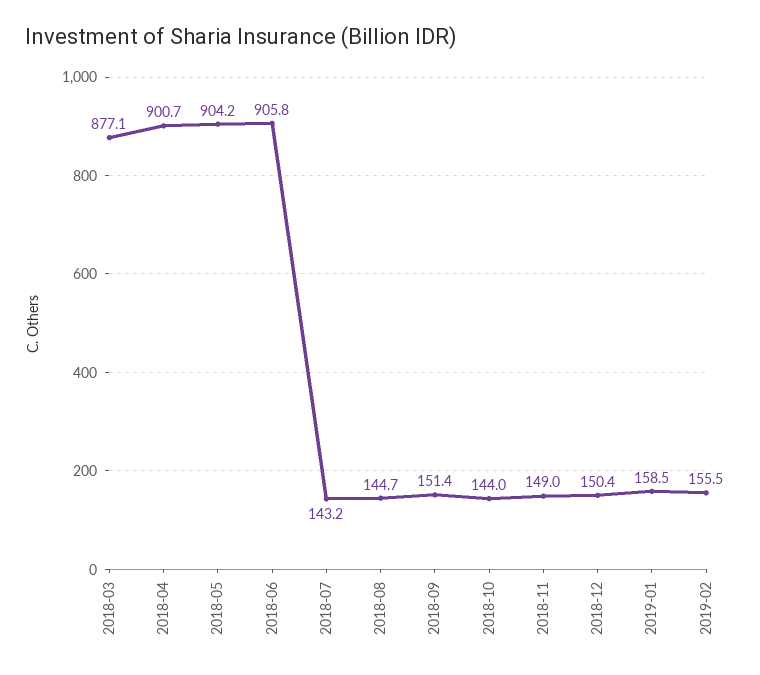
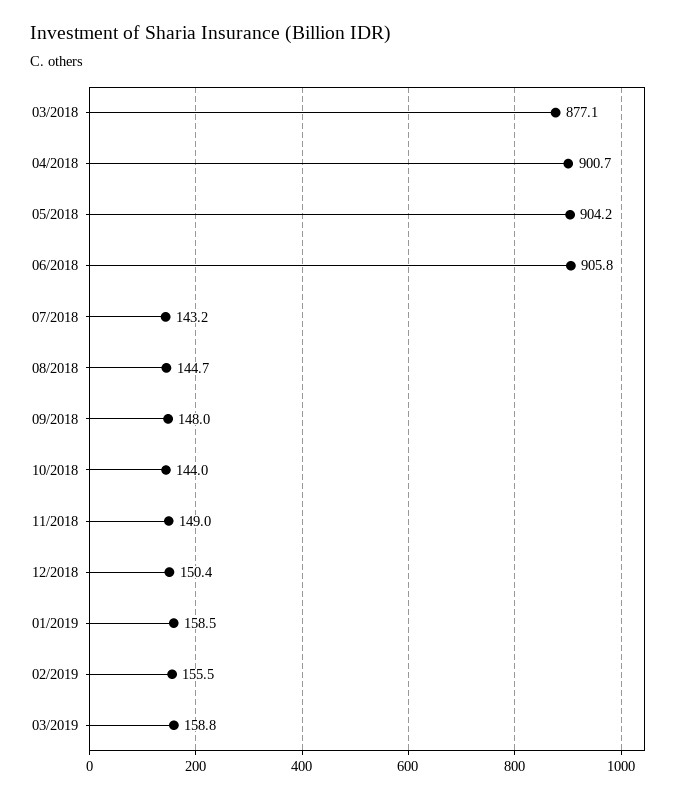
2018-09: 151.4 -> 148
03/2019: none -> 158.8

